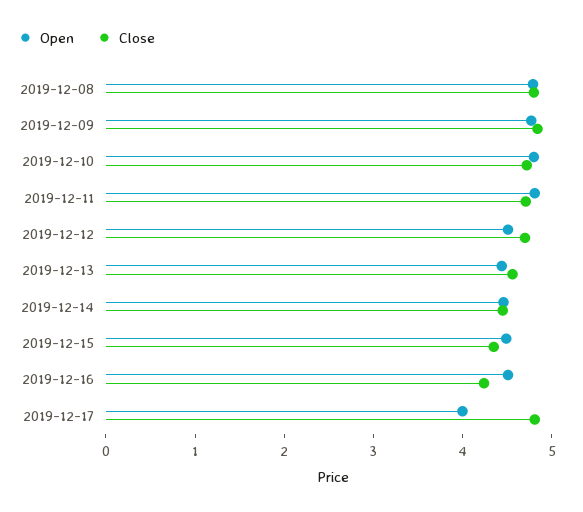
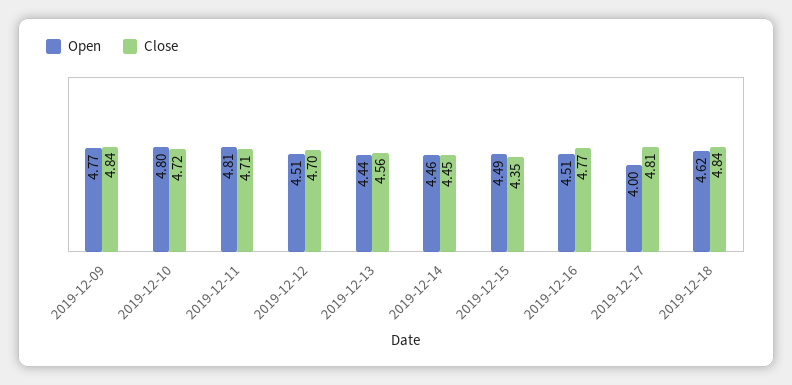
Open, 2019-12-08: 4.8 -> none
Close, 2019-12-08: 4.8 -> none
Close, 2019-12-16: 4.2 -> 4.77
Open, 2019-12-18: none -> 4.62
Close, 2019-12-18: none -> 4.84

